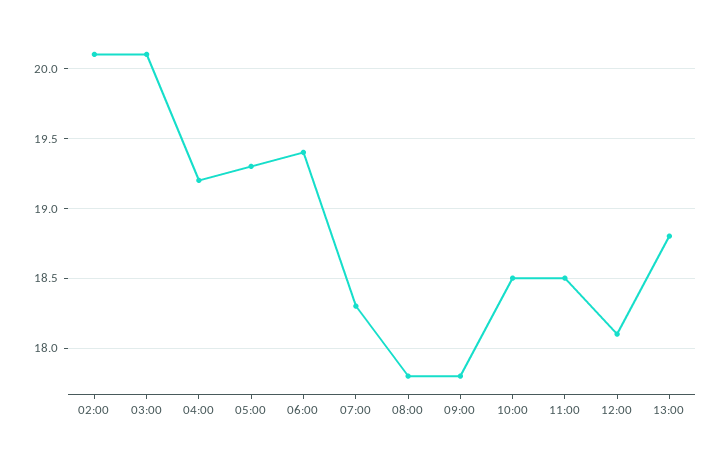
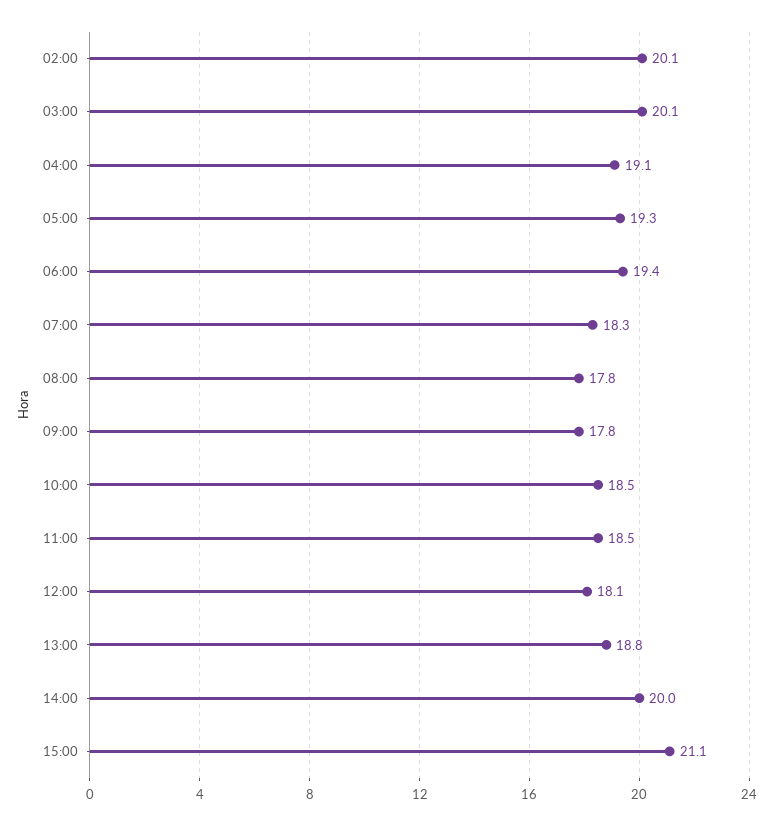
04:00: 19.2 -> 19.1
14:00: none -> 20
15:00: none -> 21.1

